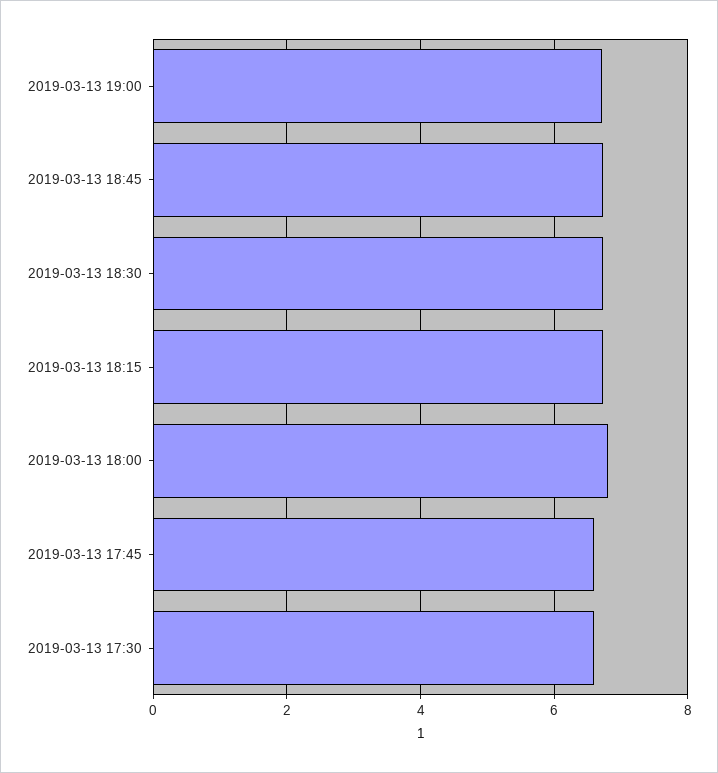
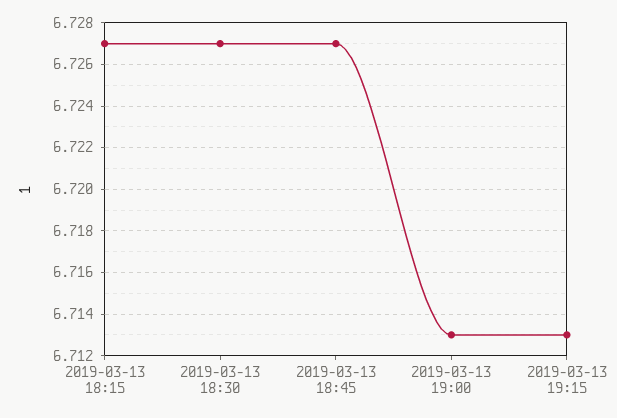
2019-03-13 18:00: 6.8 -> none
2019-03-13 17:45: 6.6 -> none
2019-03-13 17:30: 6.6 -> none
2019-03-13 19:15: none -> 6.713

